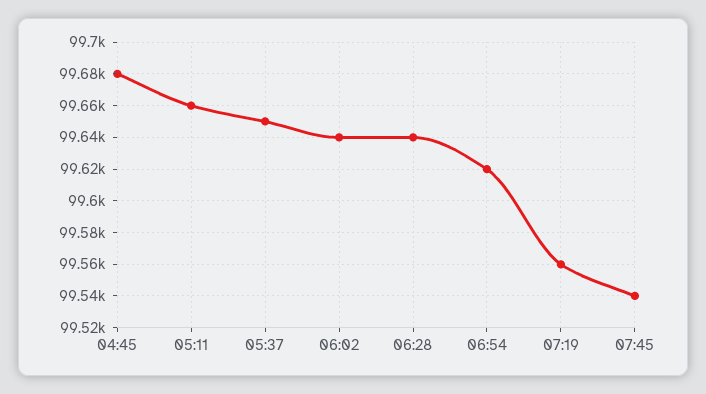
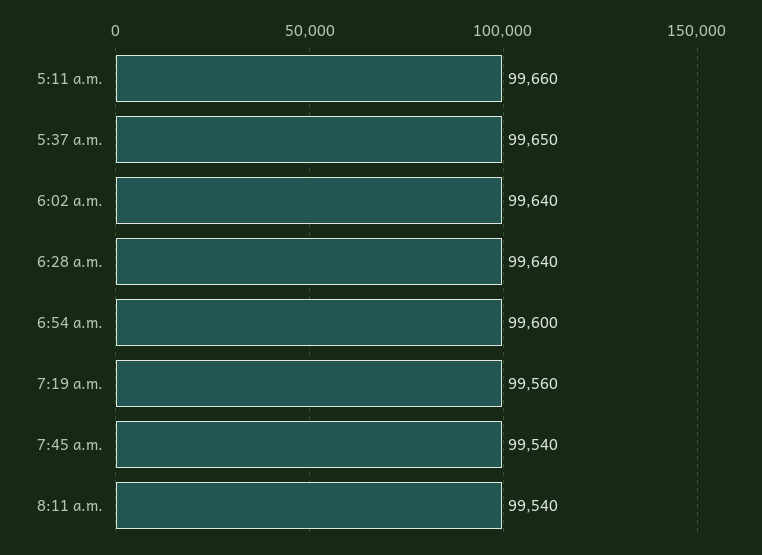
04:45: 99680 -> none
06:54: 99620 -> 99600
8:11 a.m.: none -> 99540

